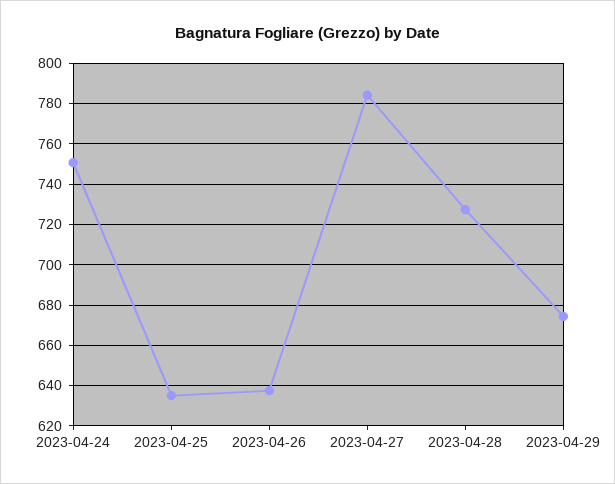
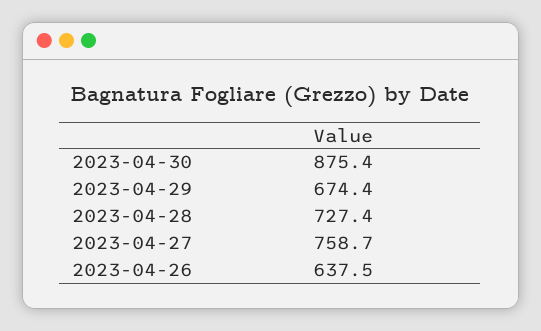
2023-04-24: 750 -> none
2023-04-25: 635 -> none
2023-04-27: 785 -> 758.7
2023-04-30: none -> 875.4

